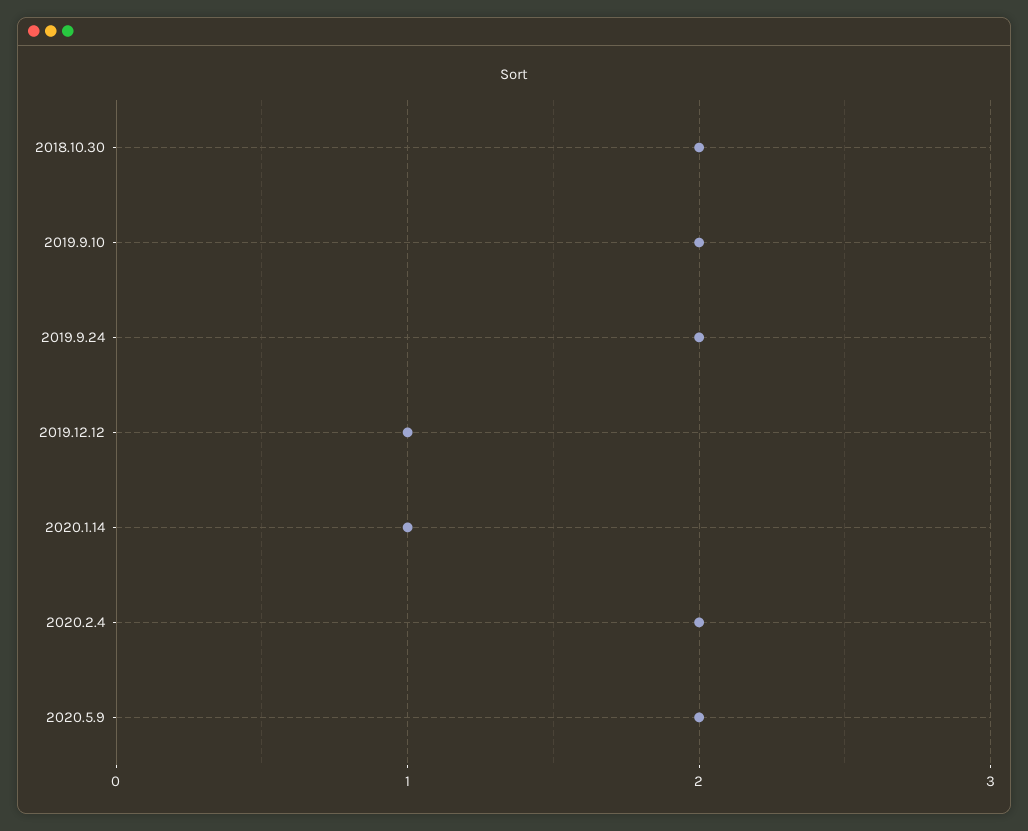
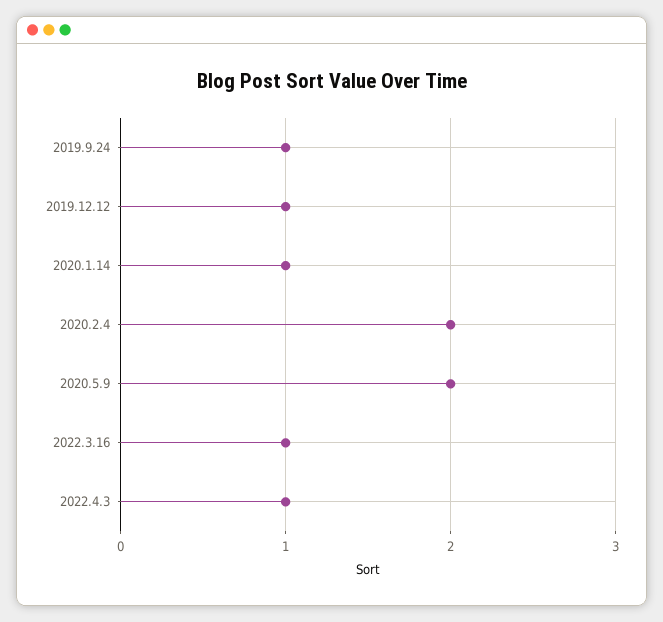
2018.10.30: 2 -> none
2019.9.10: 2 -> none
2019.9.24: 2 -> 1
2022.3.16: none -> 1
2022.4.3: none -> 1

